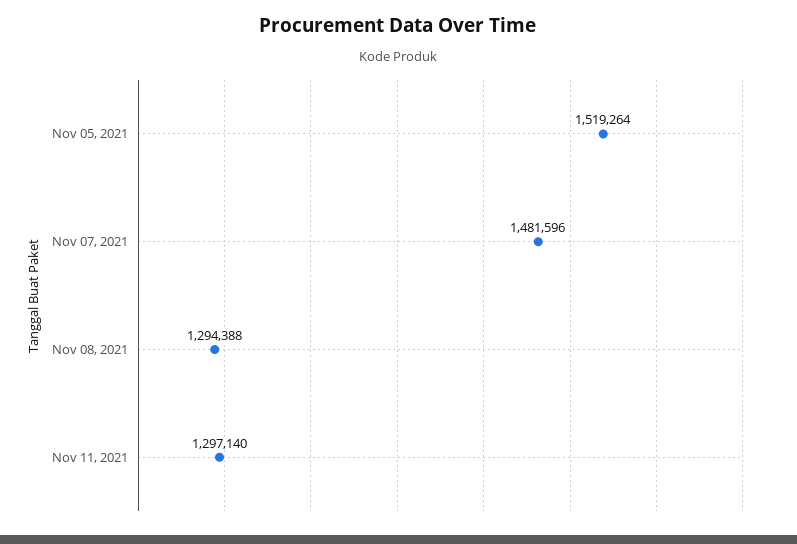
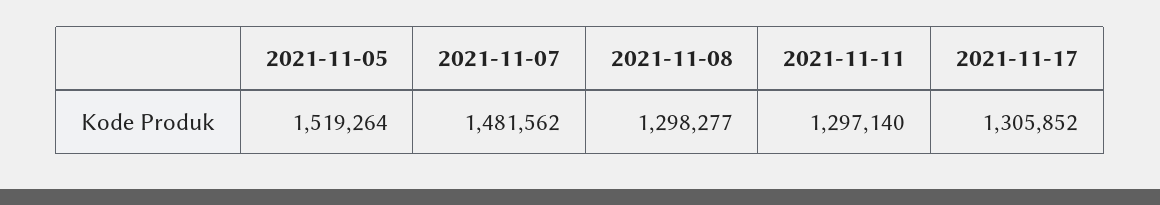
Nov 07, 2021: 1481596 -> 1481562
Nov 08, 2021: 1294388 -> 1298277
2021-11-17: none -> 1305852

